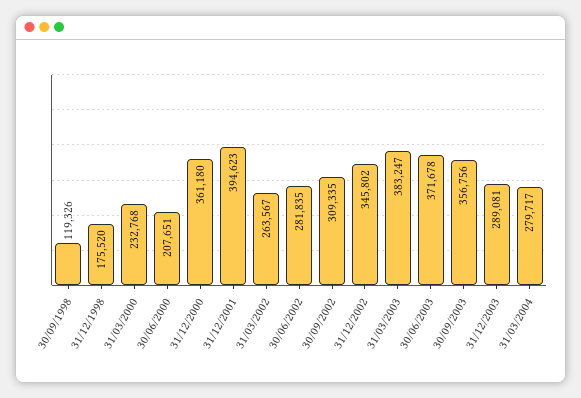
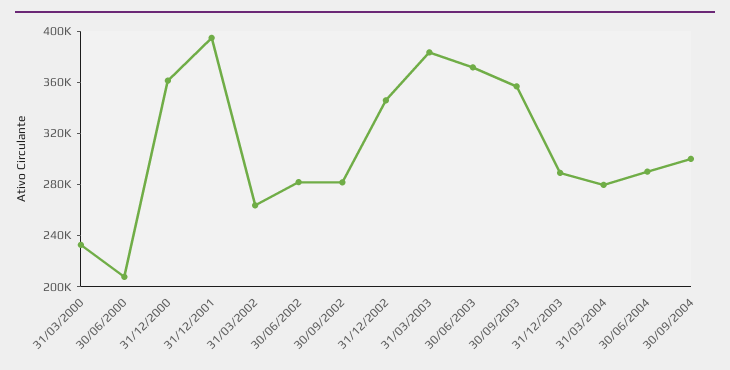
30/09/1998: 119326 -> none
31/12/1998: 175520 -> none
30/09/2002: 309335 -> 280000
30/06/2004: none -> 290000
30/09/2004: none -> 300000

